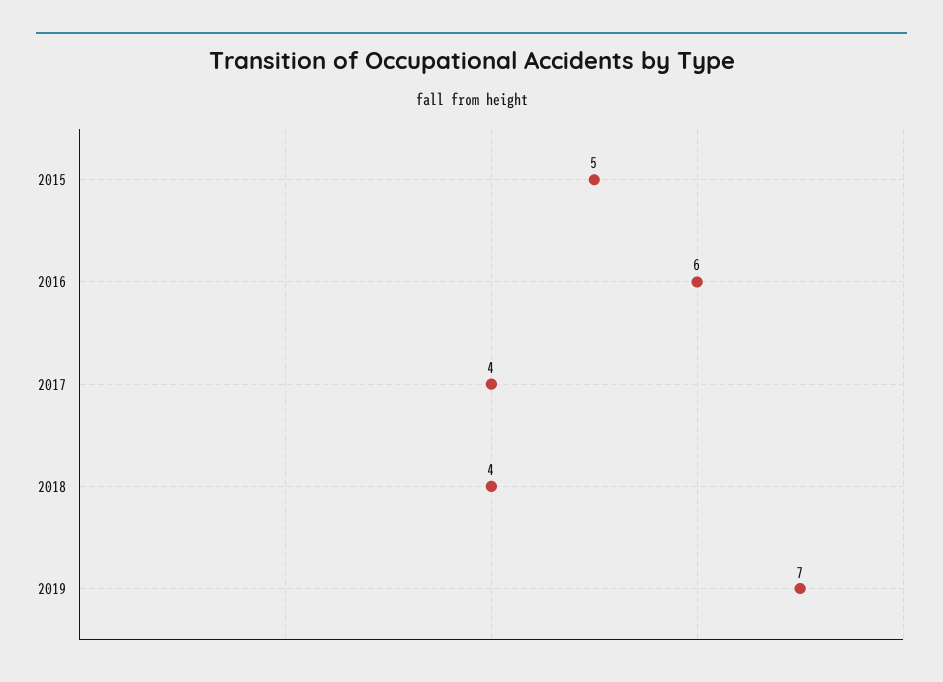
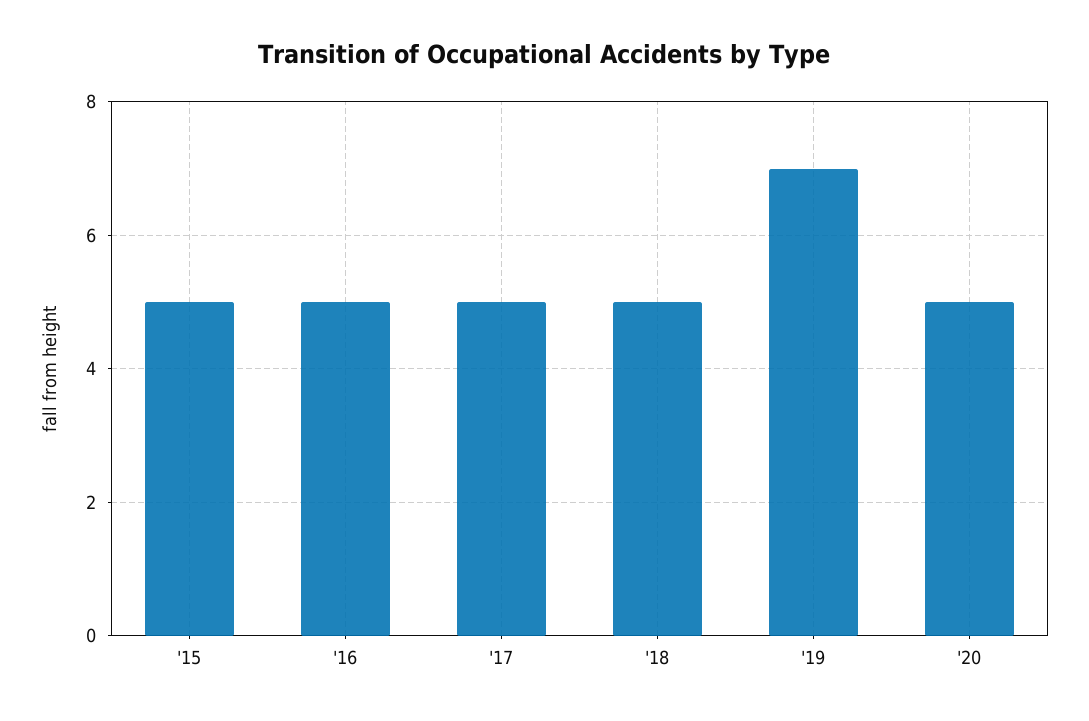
2016: 6 -> 5
2017: 4 -> 5
2018: 4 -> 5
'20: none -> 5

